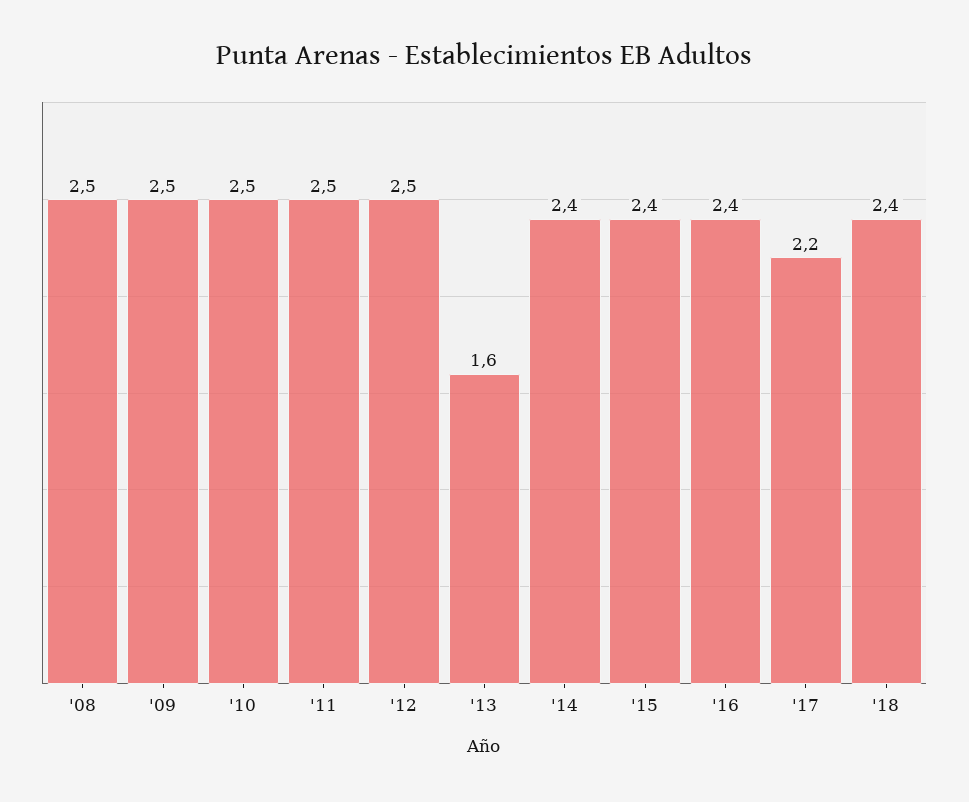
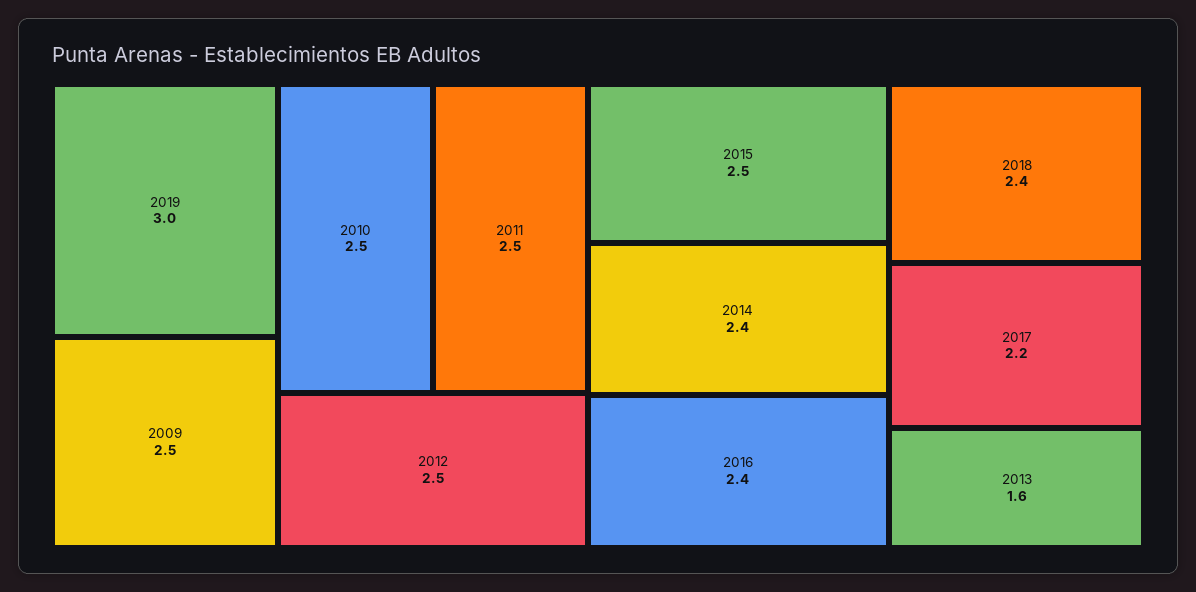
'08: 2.5 -> none
'15: 2.4 -> 2.5
2019: none -> 3

